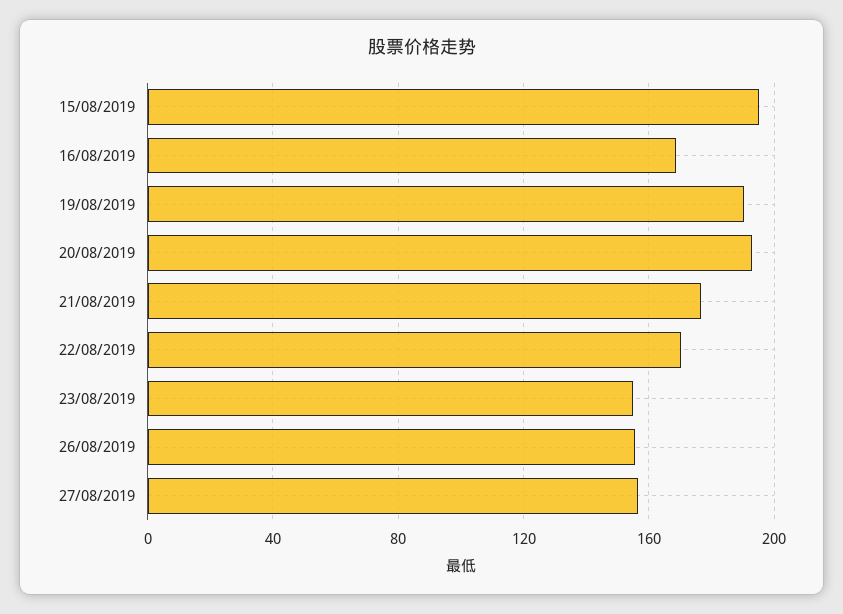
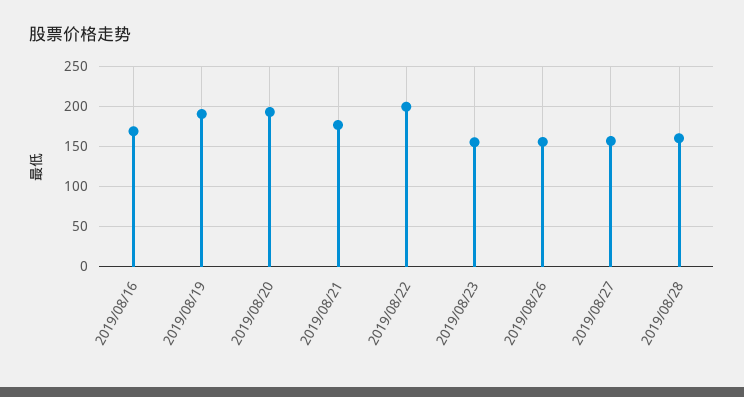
15/08/2019: 195 -> none
22/08/2019: 170 -> 200
2019/08/28: none -> 160

